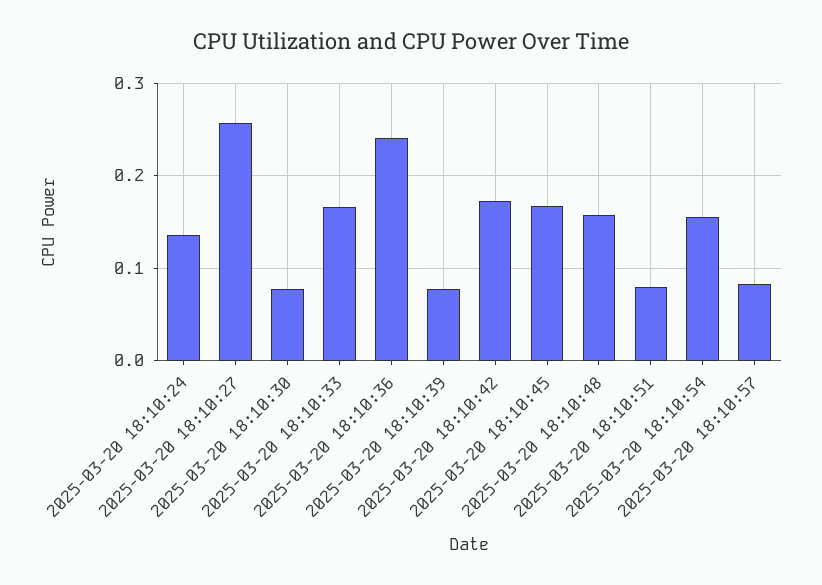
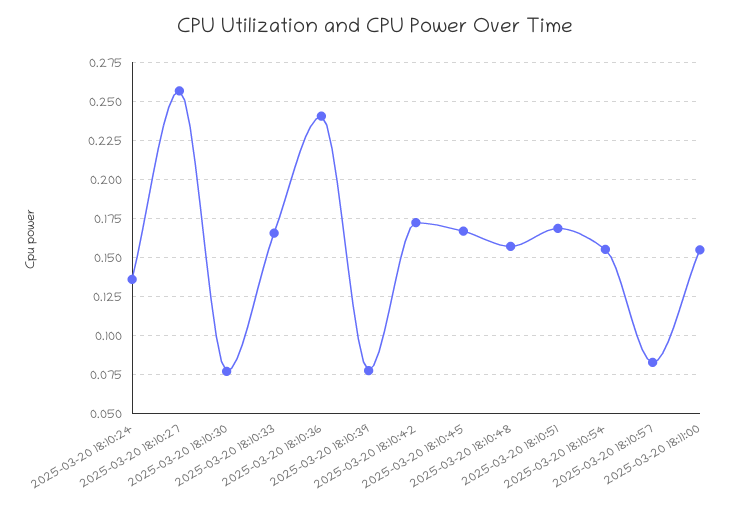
2025-03-20 18:10:51: 0.08 -> 0.17
2025-03-20 18:11:00: none -> 0.155

